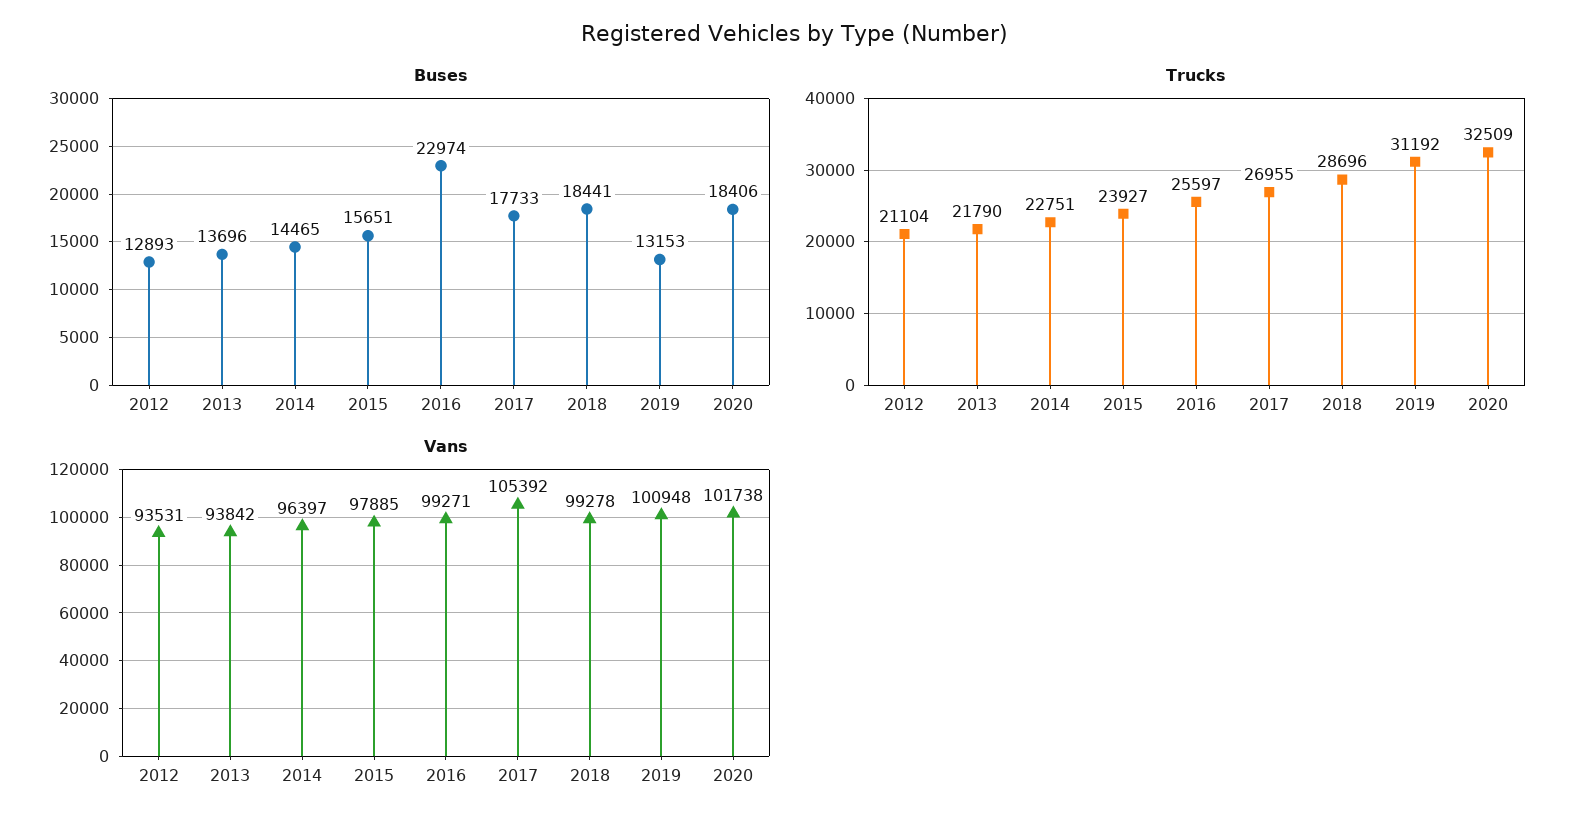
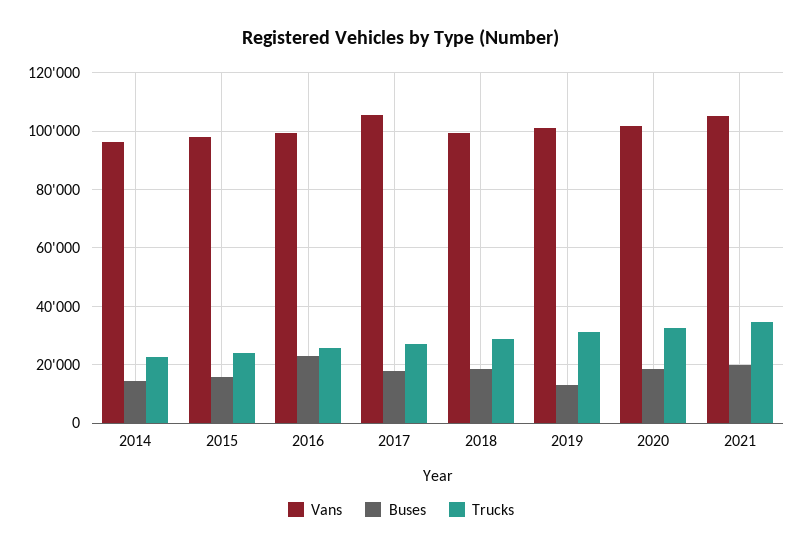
Buses, 2012: 12893 -> none
Buses, 2013: 13696 -> none
Trucks, 2012: 21104 -> none
Trucks, 2013: 21790 -> none
Vans, 2012: 93531 -> none
Vans, 2013: 93842 -> none
Vans, 2021: none -> 105000
Buses, 2021: none -> 20000
Trucks, 2021: none -> 35000

